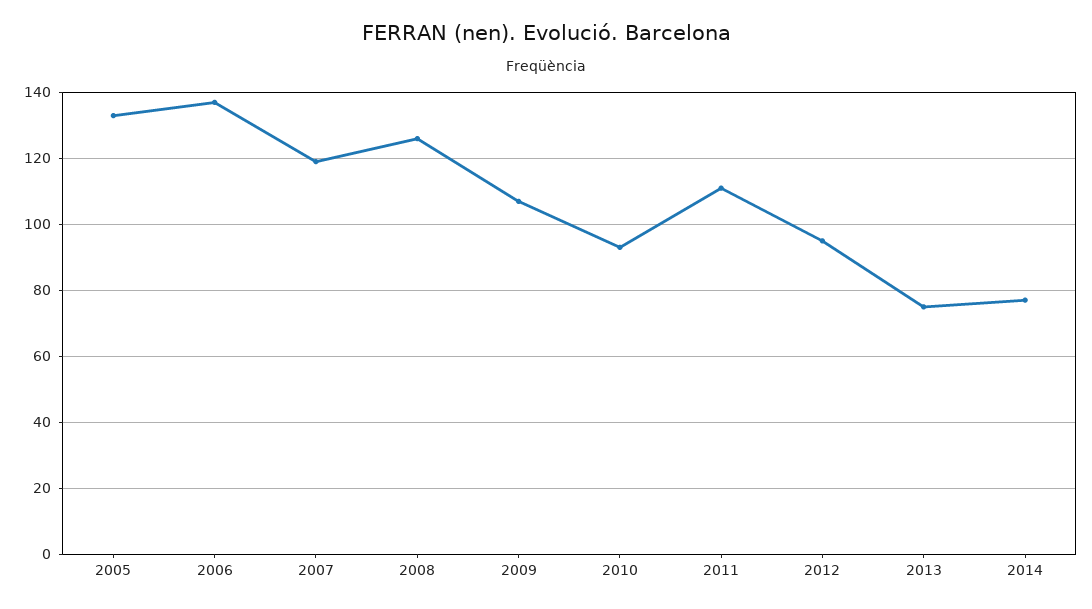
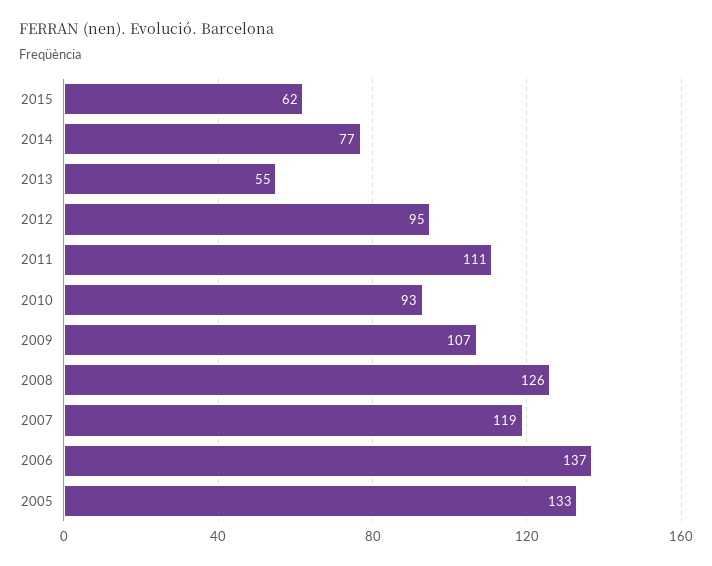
2013: 75 -> 55
2015: none -> 62

